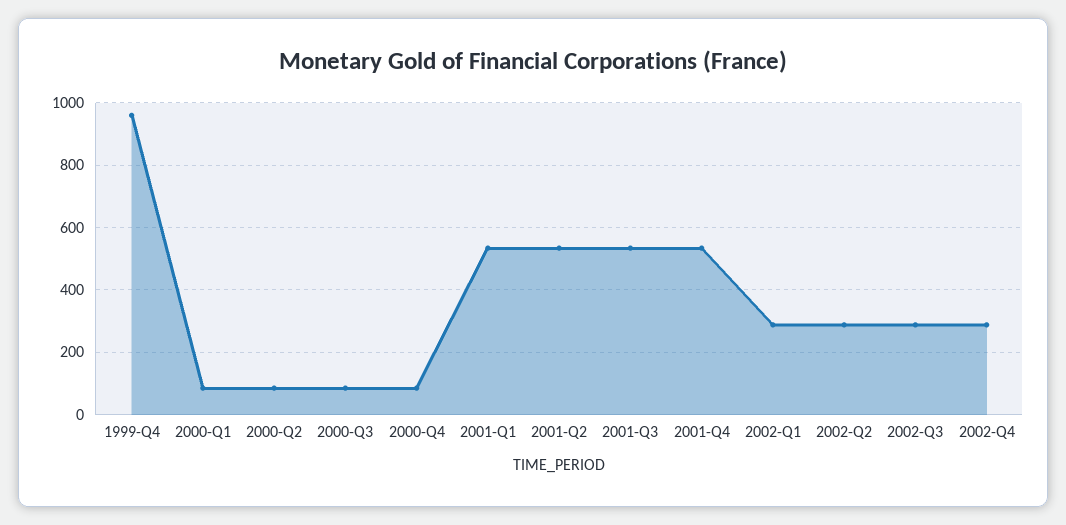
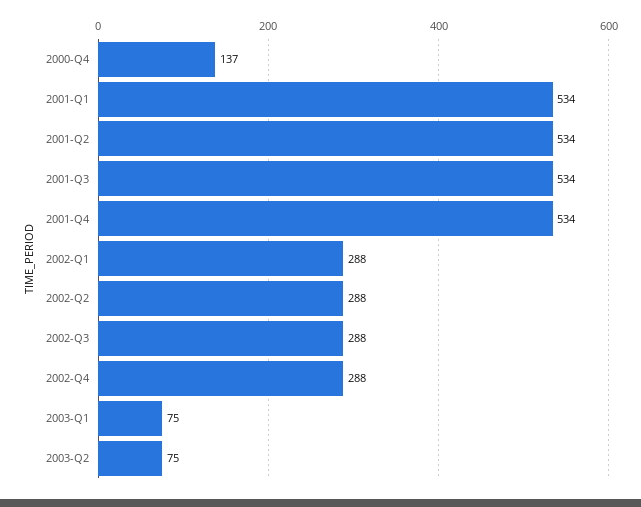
1999-Q4: 960 -> none
2000-Q1: 80 -> none
2000-Q2: 80 -> none
2000-Q3: 80 -> none
2000-Q4: 80 -> 137
2003-Q1: none -> 75
2003-Q2: none -> 75

